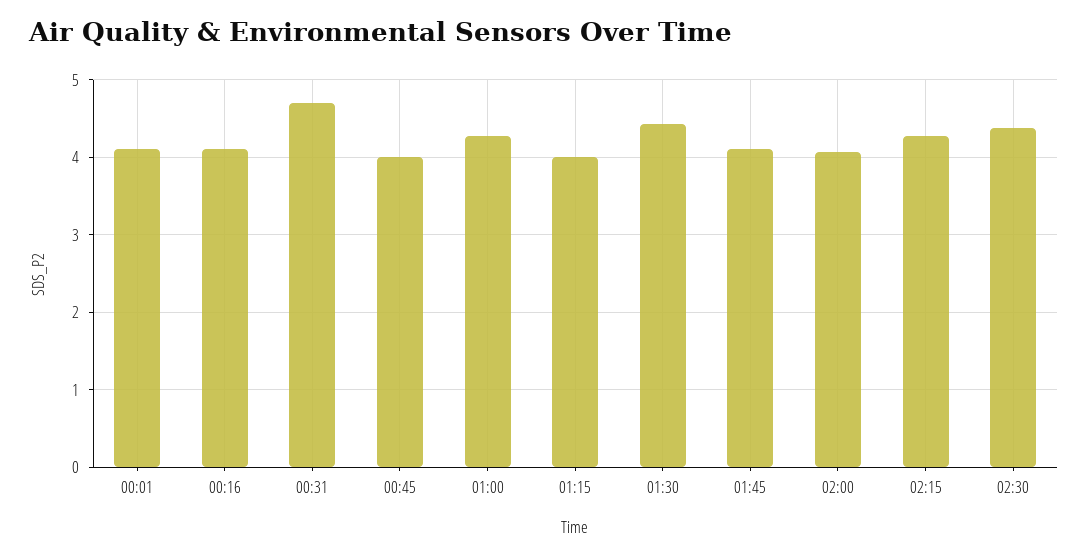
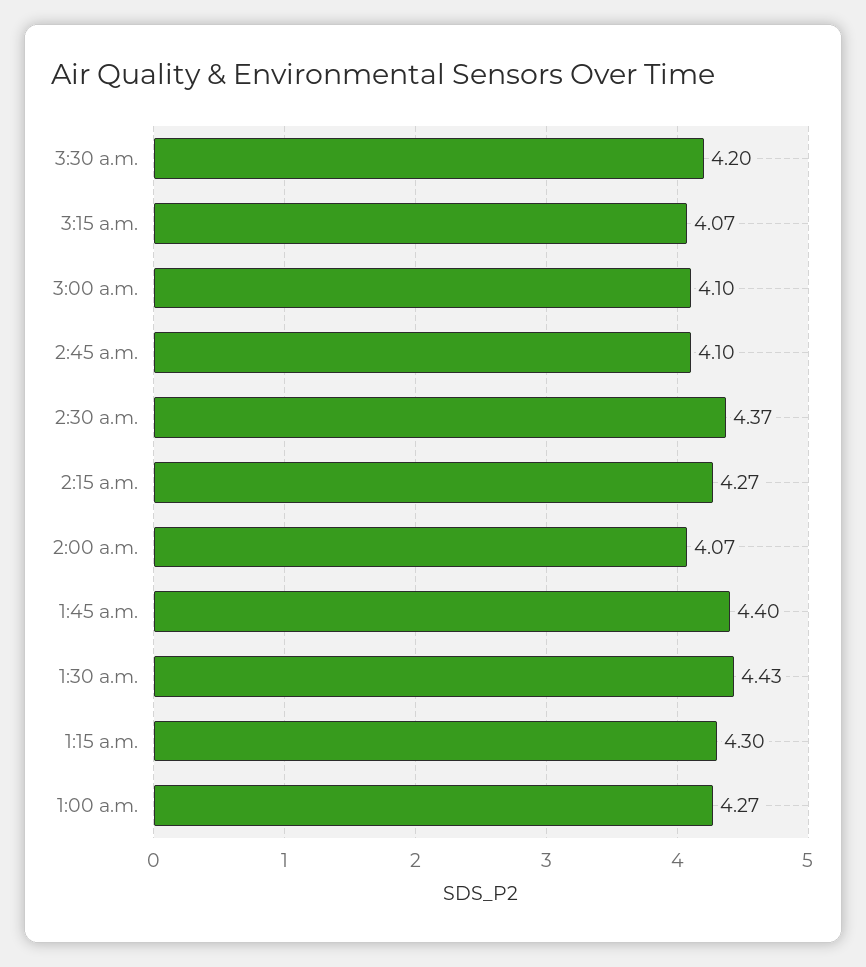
00:01: 4.1 -> none
00:16: 4.1 -> none
00:31: 4.7 -> none
00:45: 4 -> none
01:15: 4 -> 4.3
01:45: 4.1 -> 4.4
3:30 a.m.: none -> 4.2
3:15 a.m.: none -> 4.07
3:00 a.m.: none -> 4.1
2:45 a.m.: none -> 4.1

